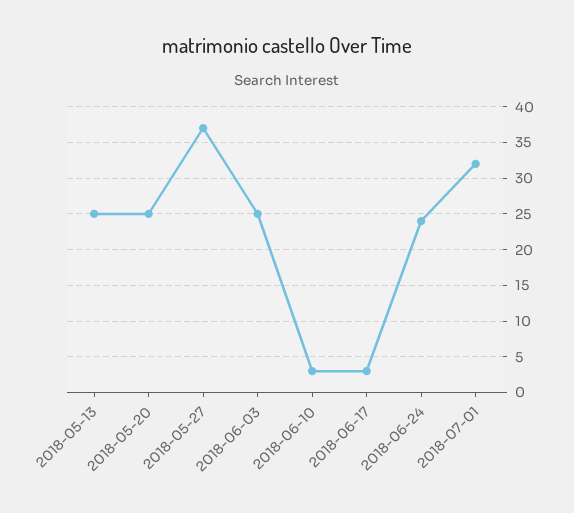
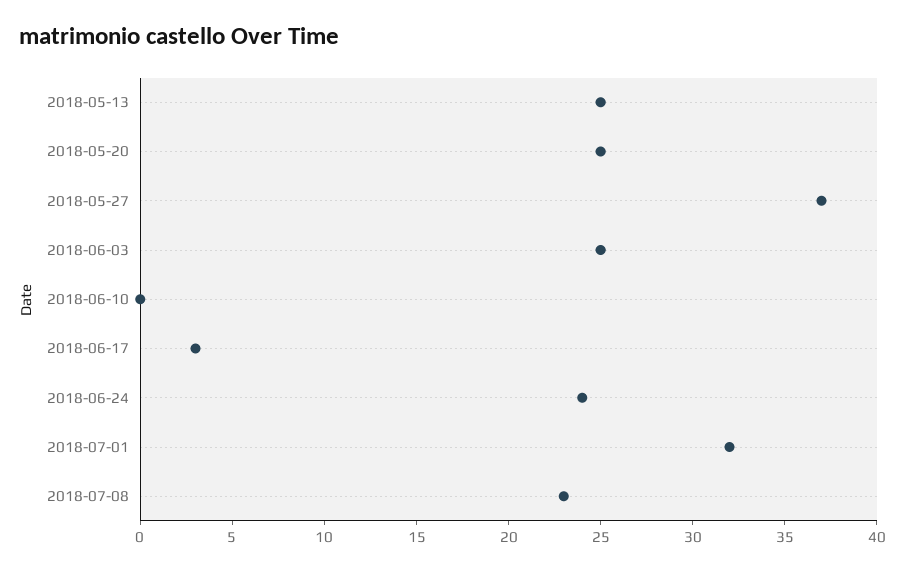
2018-06-10: 3 -> 0
2018-07-08: none -> 23

